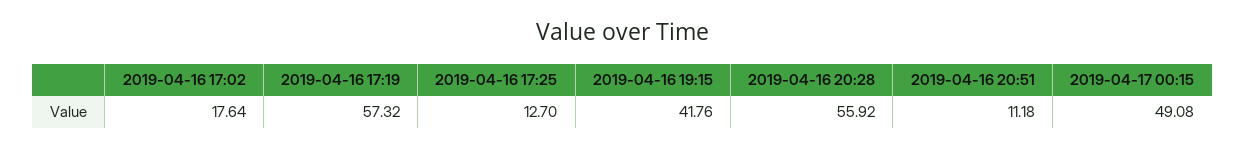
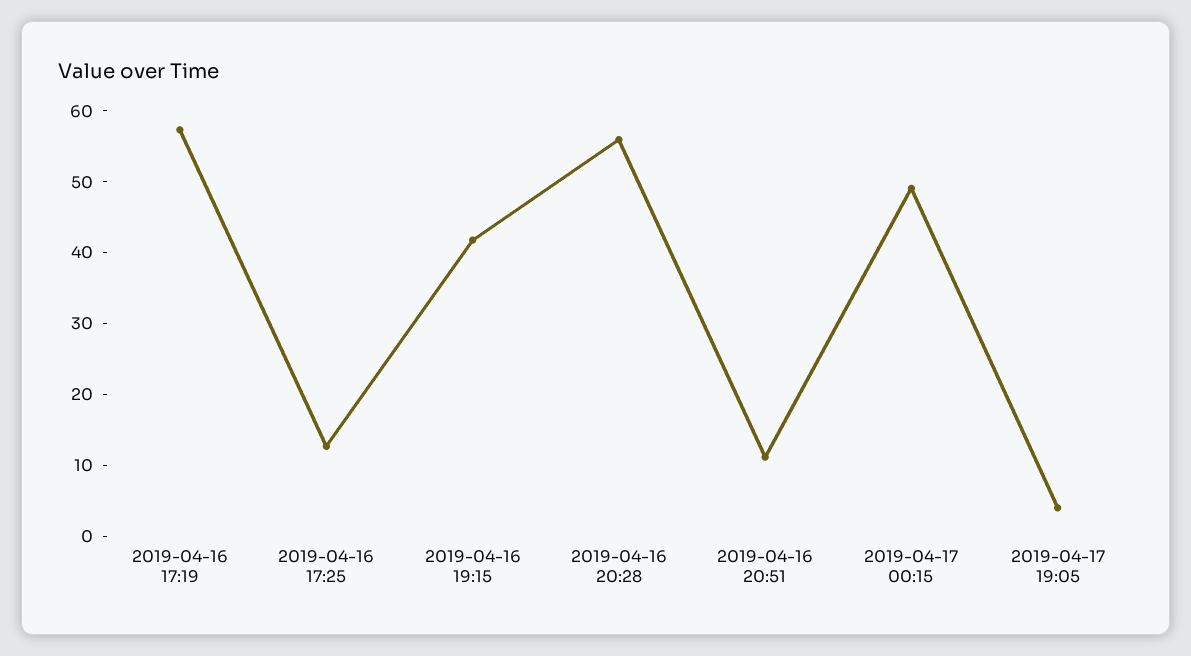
2019-04-16 17:02: 17.64 -> none
2019-04-17 19:05: none -> 4

